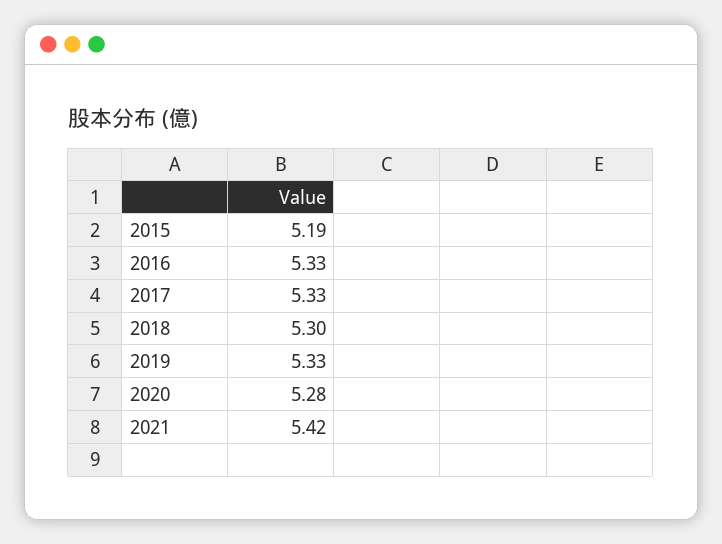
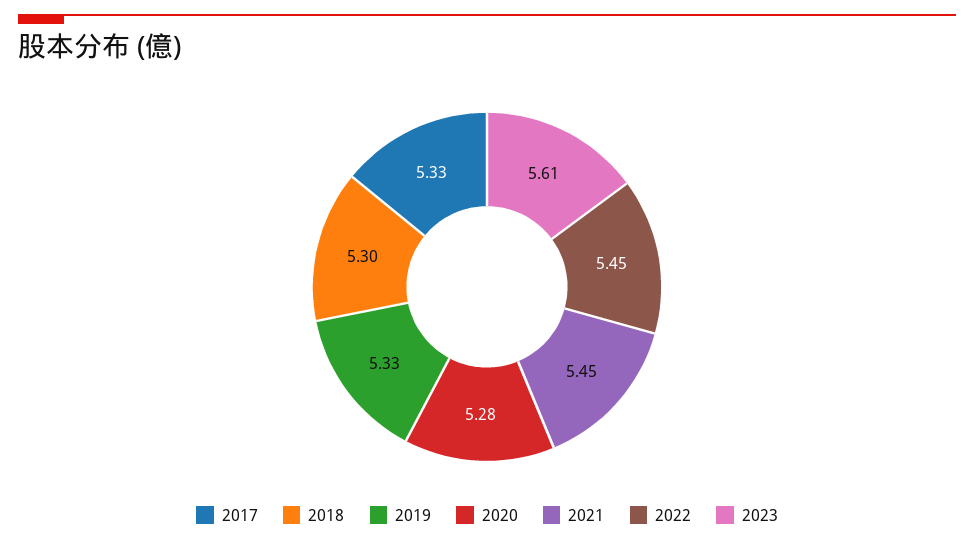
2015: 5.19 -> none
2016: 5.33 -> none
2021: 5.42 -> 5.45
2022: none -> 5.45
2023: none -> 5.61

